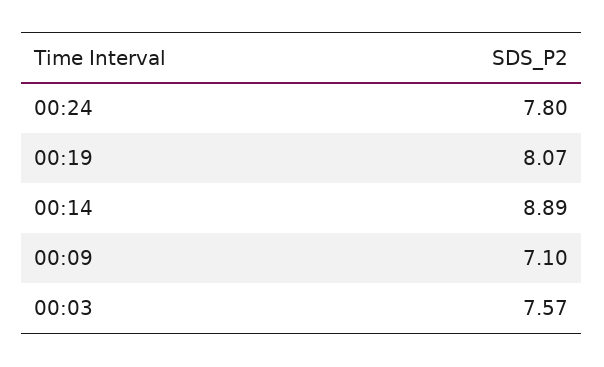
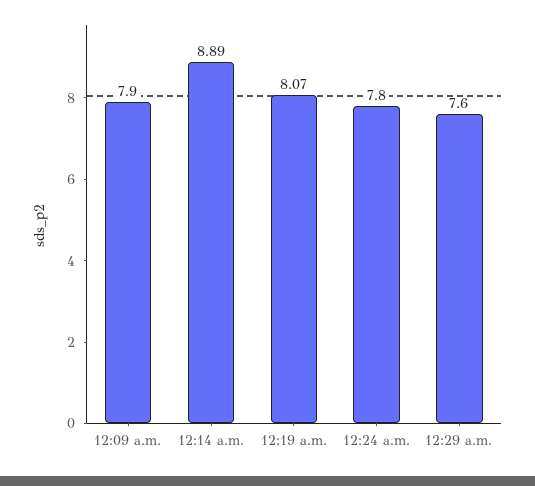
00:09: 7.1 -> 7.9
00:03: 7.57 -> none
12:29 a.m.: none -> 7.6

